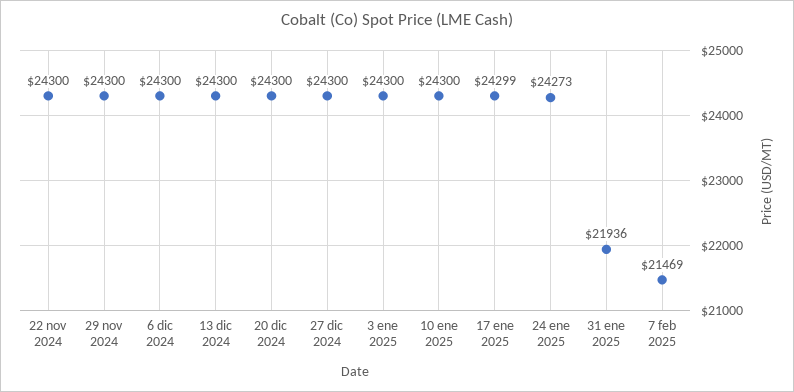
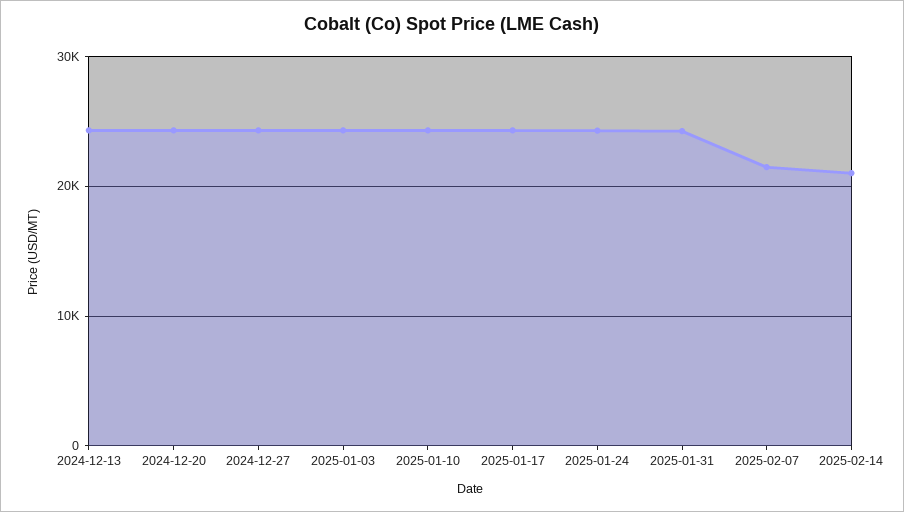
22 nov 2024: 24300 -> none
29 nov 2024: 24300 -> none
6 dic 2024: 24300 -> none
31 ene 2025: 21936 -> 24000
2025-02-14: none -> 21000

